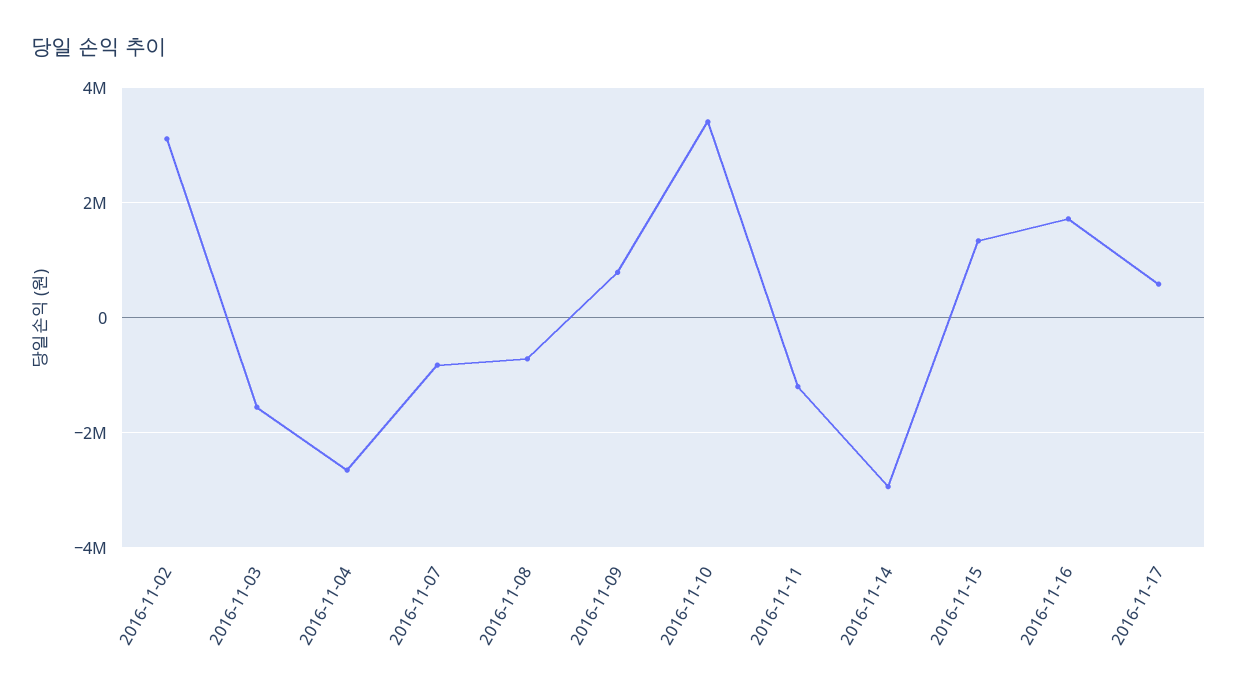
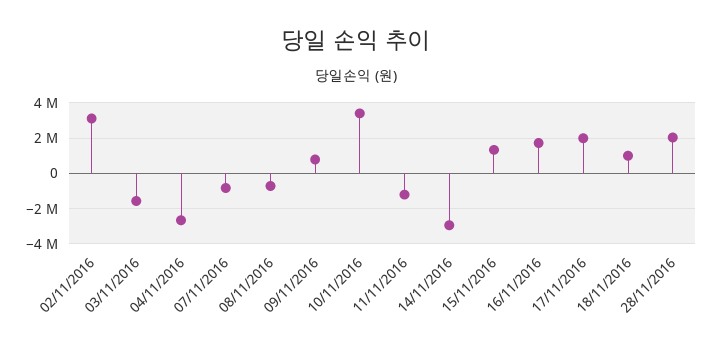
2016-11-17: 600000 -> 2000000
18/11/2016: none -> 1000000
28/11/2016: none -> 2000000

